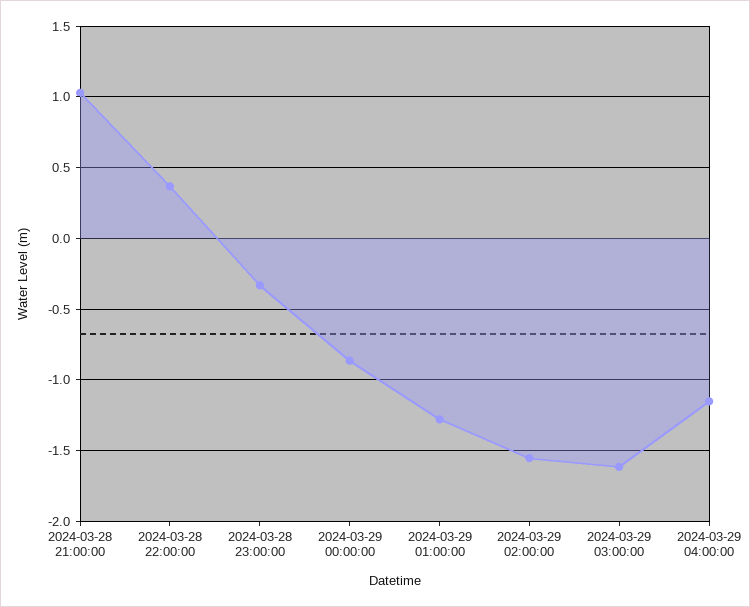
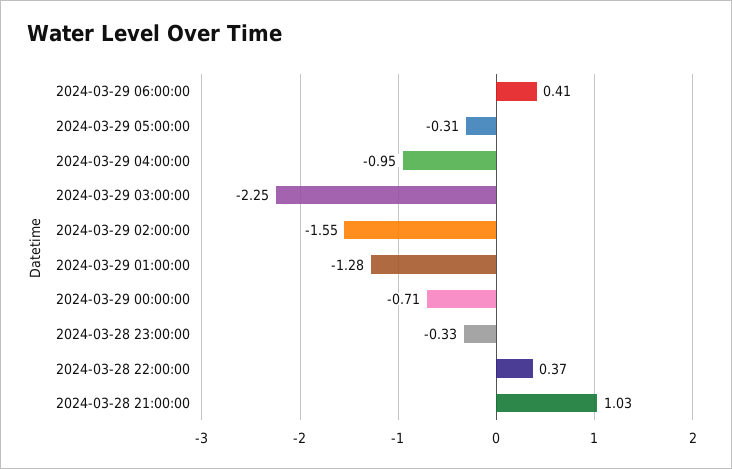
2024-03-29 00:00:00: -0.85 -> -0.71
2024-03-29 03:00:00: -1.6 -> -2.25
2024-03-29 04:00:00: -1.15 -> -0.95
2024-03-29 06:00:00: none -> 0.41
2024-03-29 05:00:00: none -> -0.31

